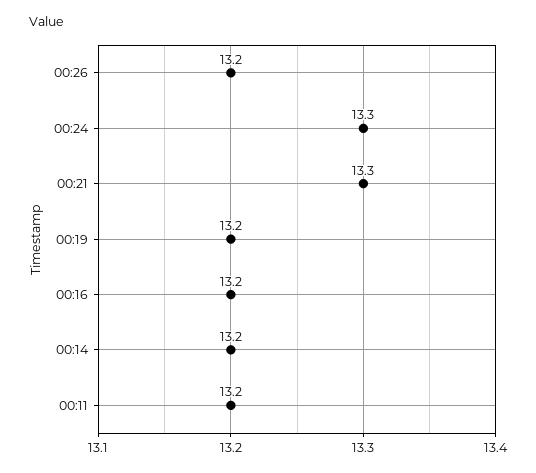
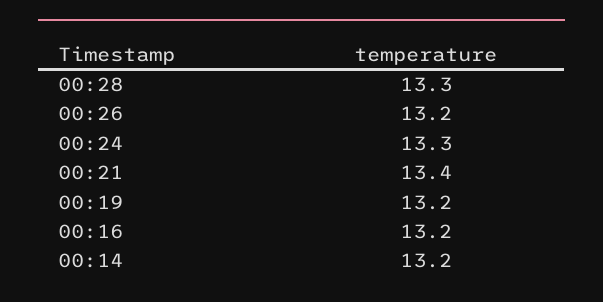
00:21: 13.3 -> 13.4
00:11: 13.2 -> none
00:28: none -> 13.3

